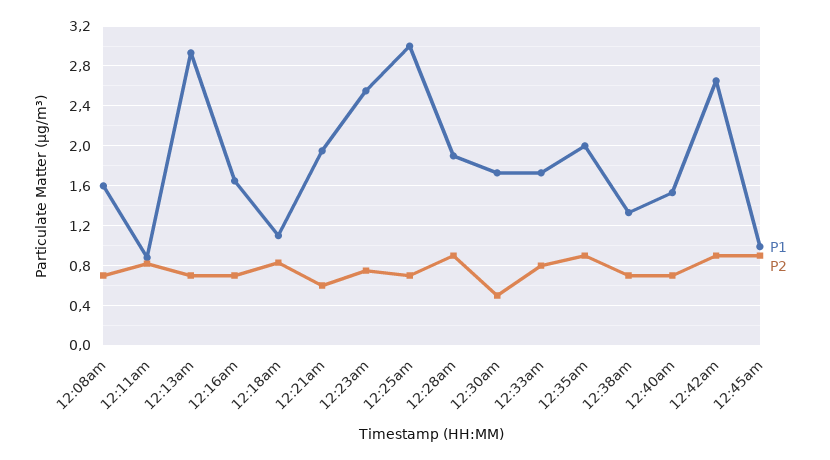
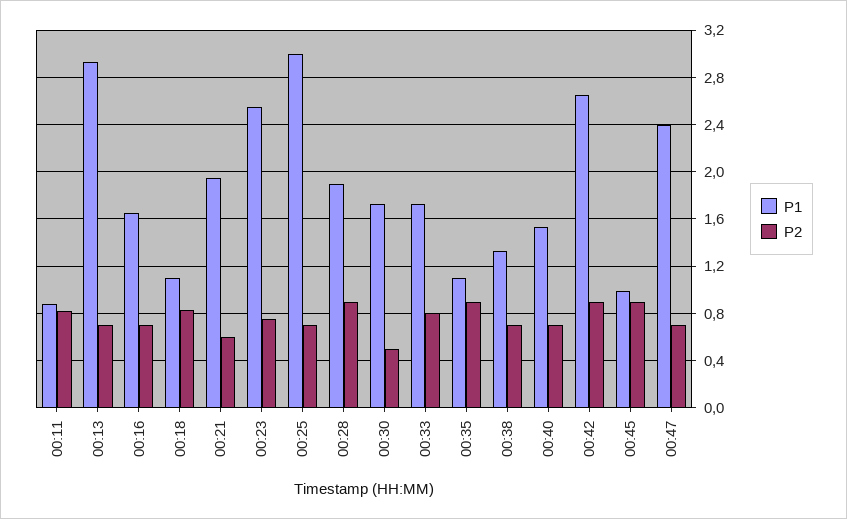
P1, 12:08am: 1.6 -> none
P2, 12:08am: 0.7 -> none
P1, 12:35am: 2 -> 1.1
P1, 00:47: none -> 2.4
P2, 00:47: none -> 0.7

